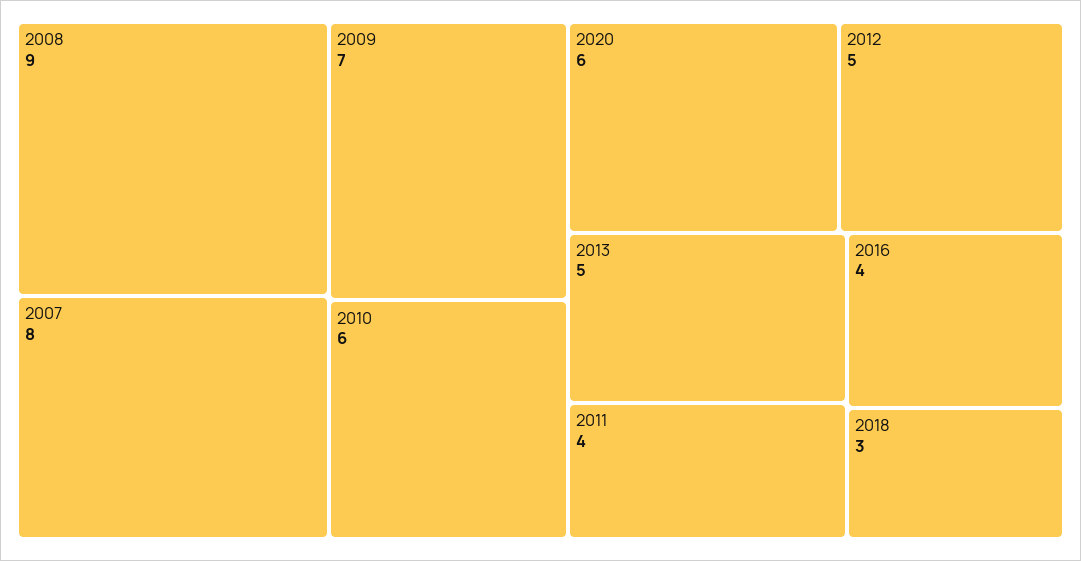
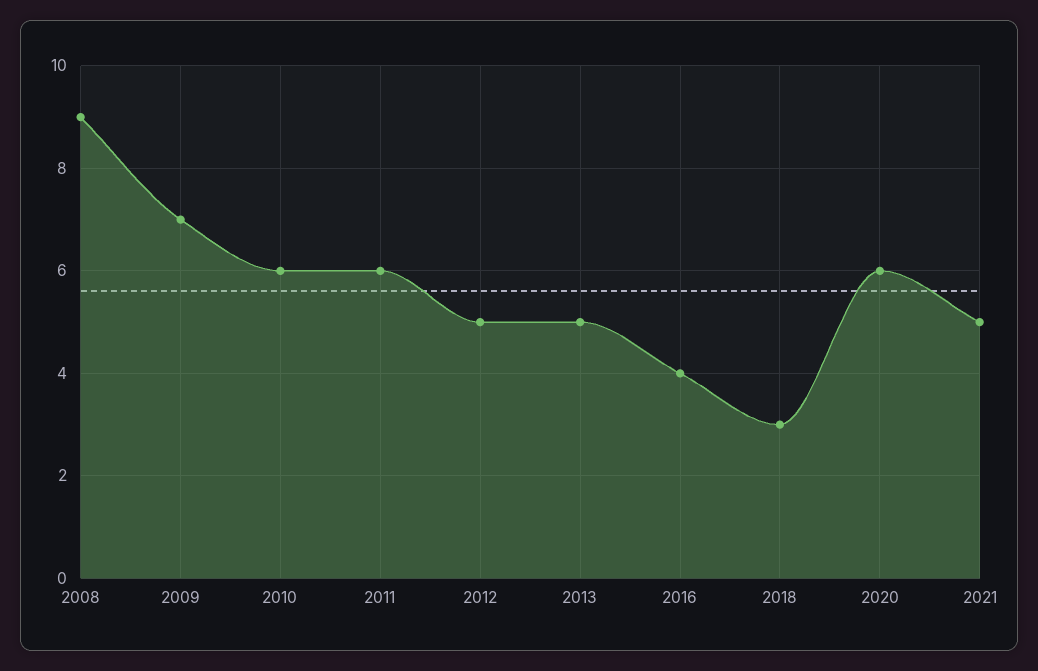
2007: 8 -> none
2011: 4 -> 6
2021: none -> 5

